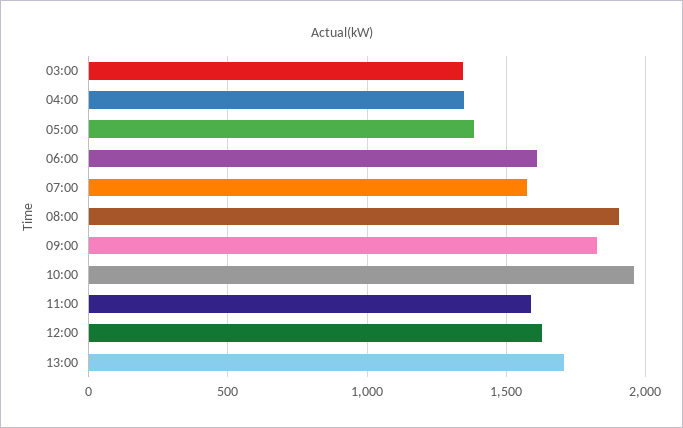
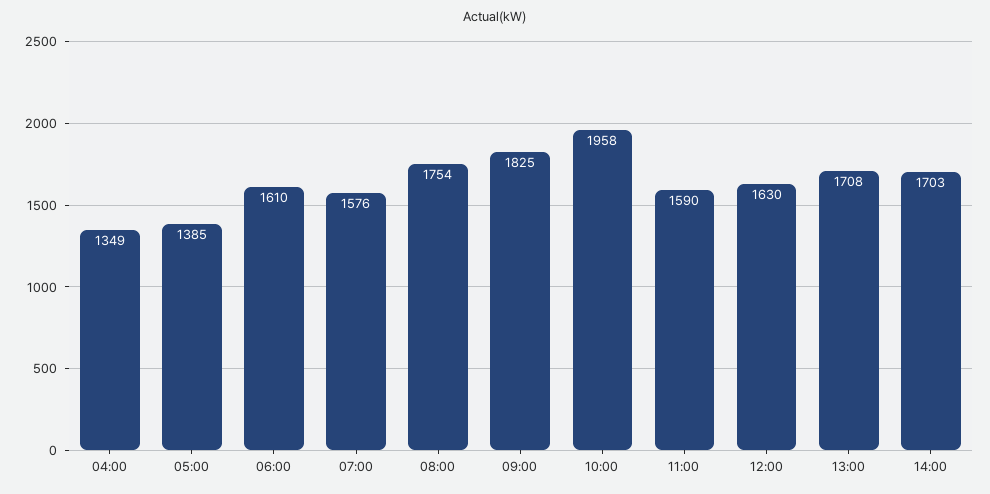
03:00: 1350 -> none
08:00: 1900 -> 1754
14:00: none -> 1703

